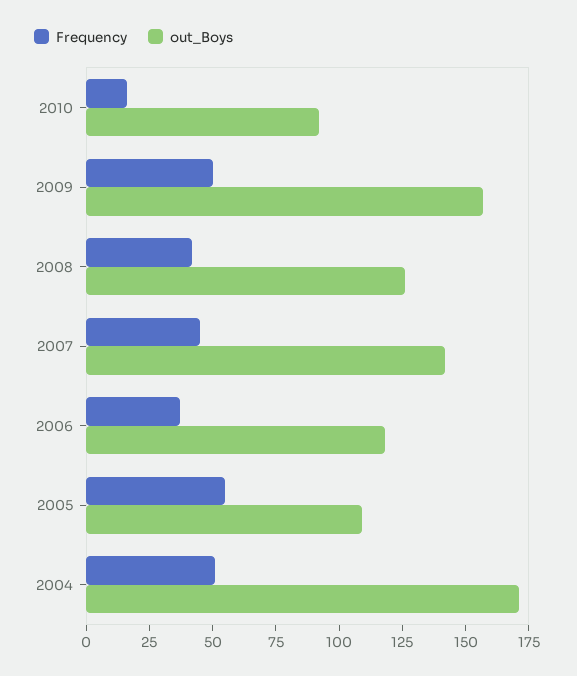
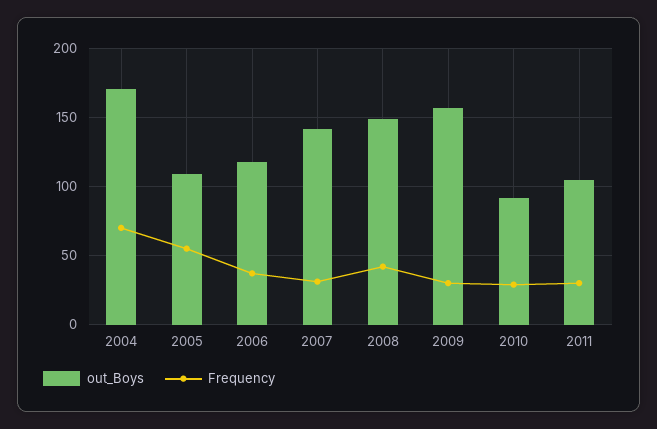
Frequency, 2010: 15 -> 30
Frequency, 2009: 50 -> 30
out_Boys, 2008: 125 -> 150
Frequency, 2007: 45 -> 30
Frequency, 2004: 50 -> 70
out_Boys, 2011: none -> 105
Frequency, 2011: none -> 30

